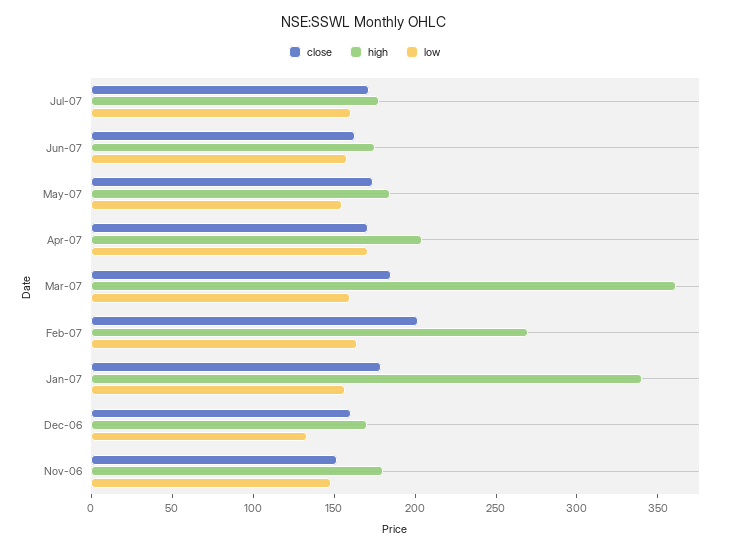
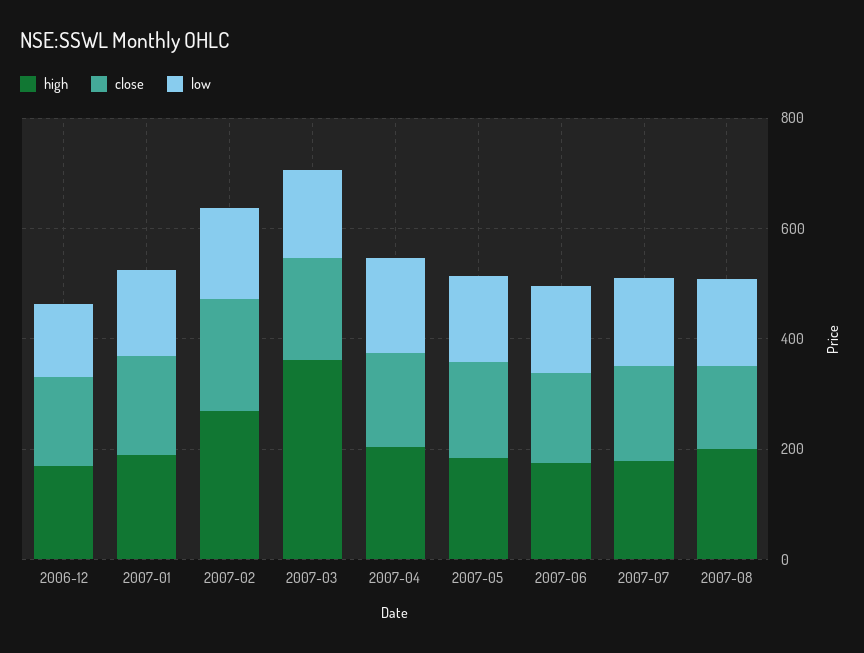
high, Jan-07: 340 -> 200
close, Nov-06: 150 -> none
high, Nov-06: 180 -> none
low, Nov-06: 150 -> none
high, 2007-08: none -> 200
close, 2007-08: none -> 150
low, 2007-08: none -> 150

